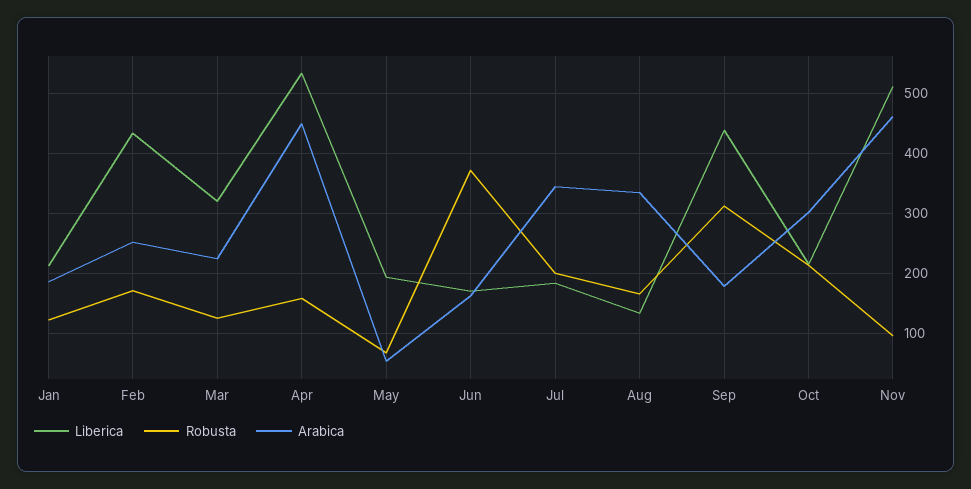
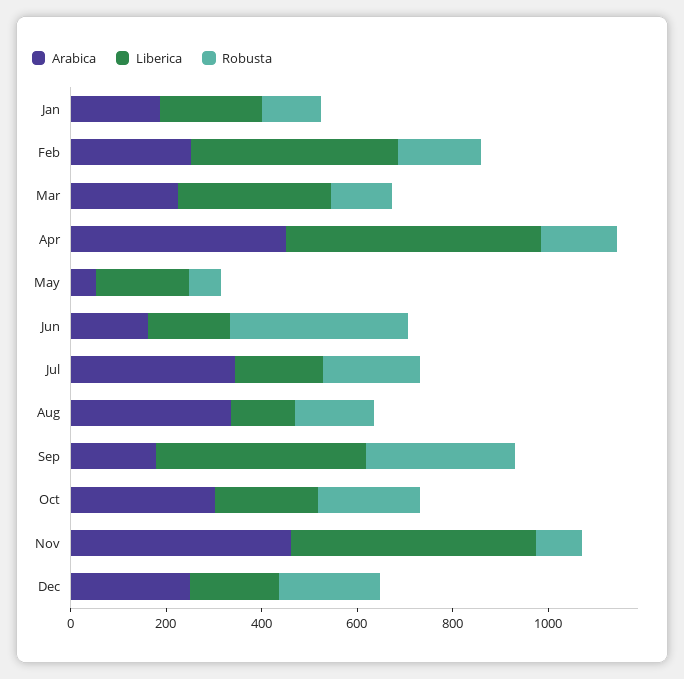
Arabica, Dec: none -> 250
Liberica, Dec: none -> 200
Robusta, Dec: none -> 200

